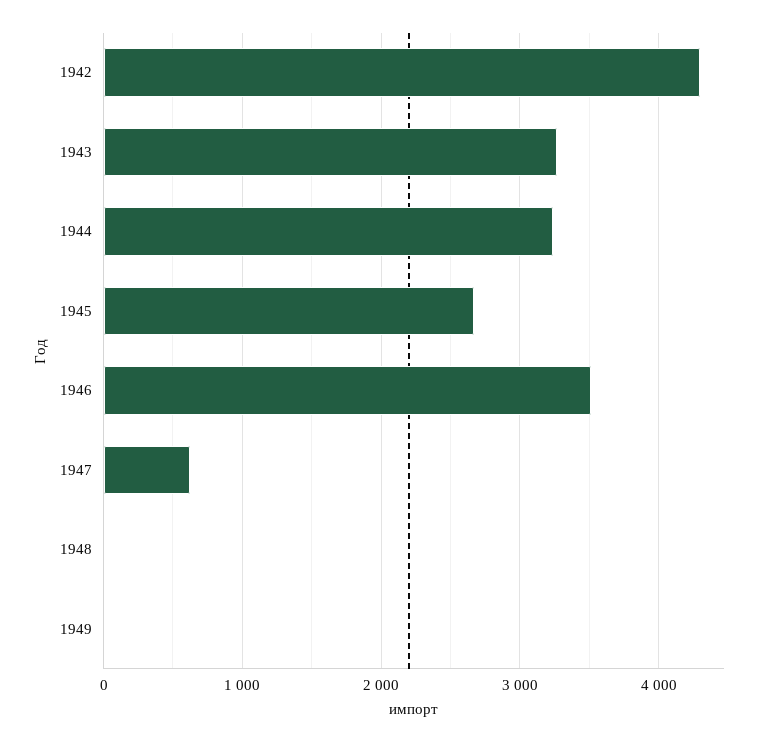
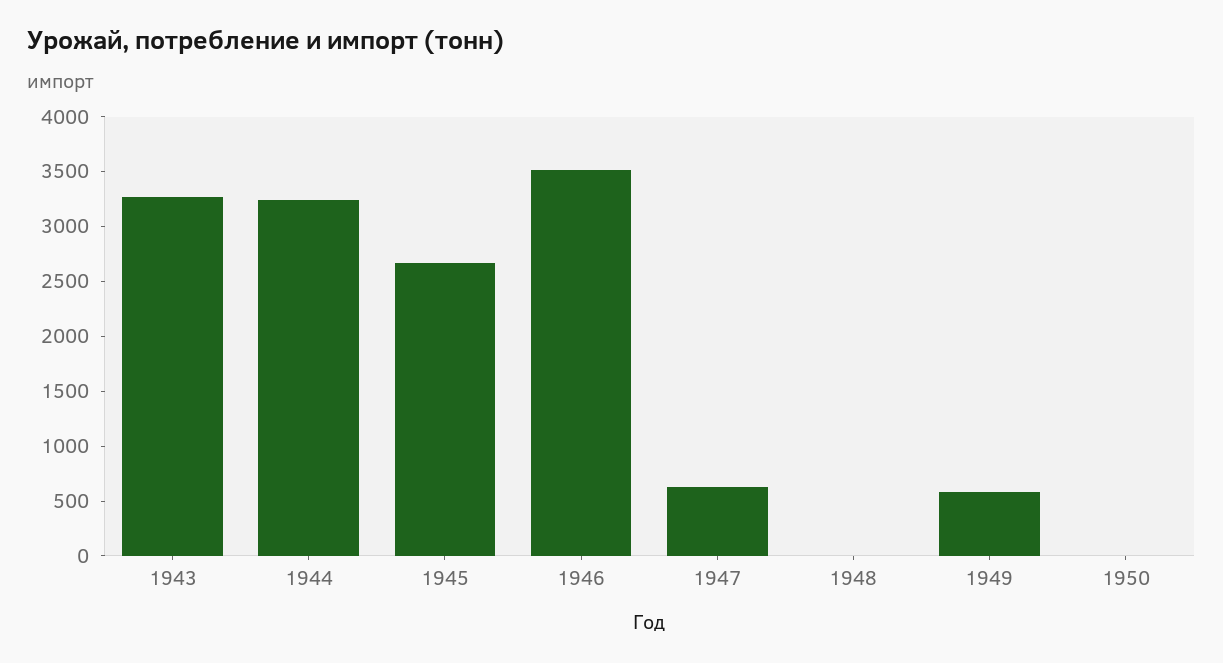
1942: 4300 -> none
1949: 0 -> 600
1950: none -> 0

